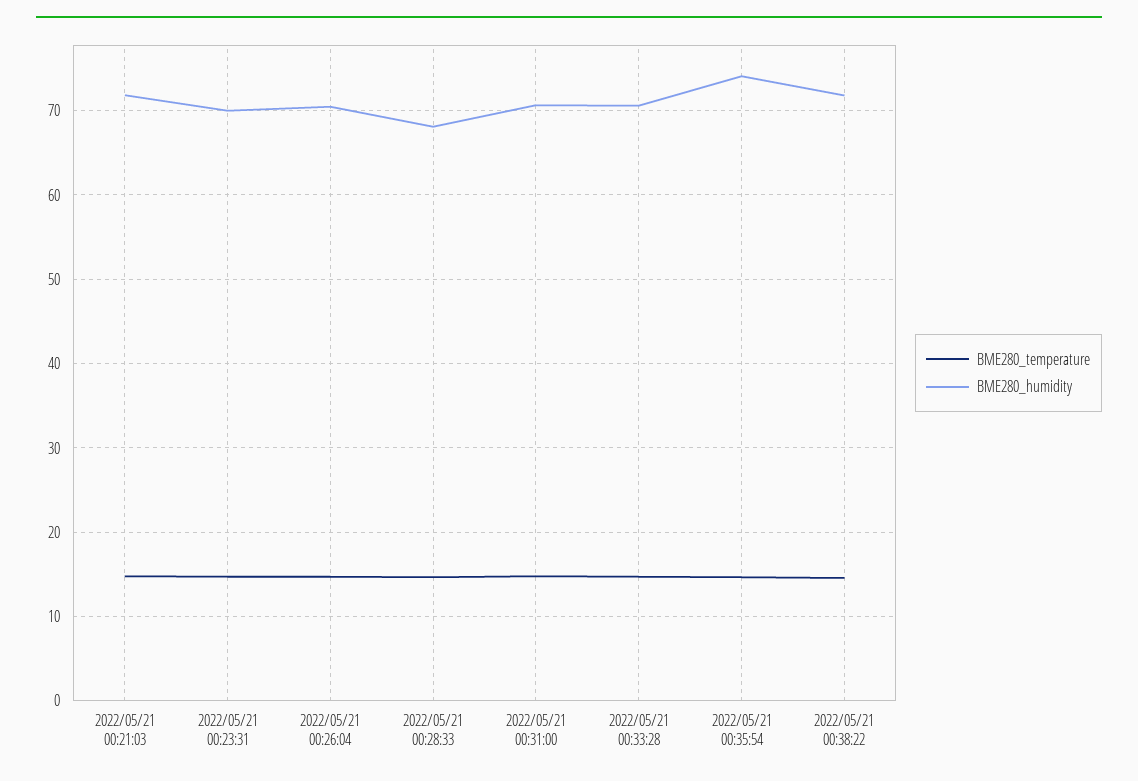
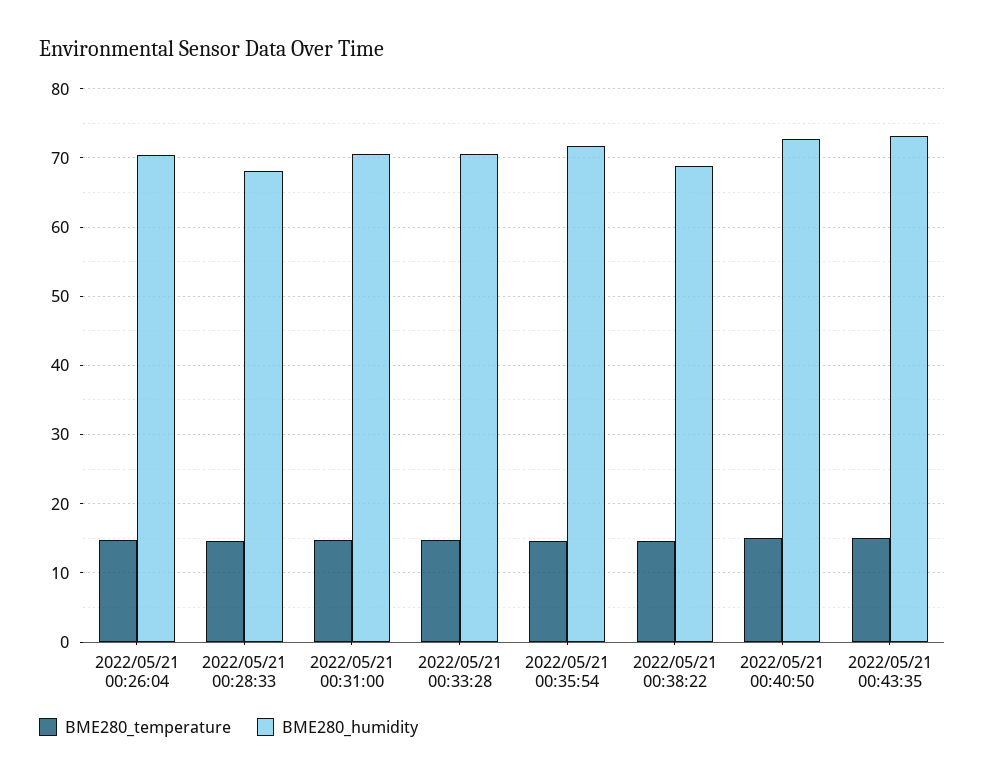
BME280_temperature, 2022/05/21 00:21:03: 15 -> none
BME280_humidity, 2022/05/21 00:21:03: 72 -> none
BME280_temperature, 2022/05/21 00:23:31: 15 -> none
BME280_humidity, 2022/05/21 00:23:31: 70 -> none
BME280_humidity, 2022/05/21 00:35:54: 74 -> 72
BME280_humidity, 2022/05/21 00:38:22: 72 -> 69
BME280_temperature, 2022/05/21 00:40:50: none -> 15
BME280_humidity, 2022/05/21 00:40:50: none -> 73
BME280_temperature, 2022/05/21 00:43:35: none -> 15
BME280_humidity, 2022/05/21 00:43:35: none -> 73

